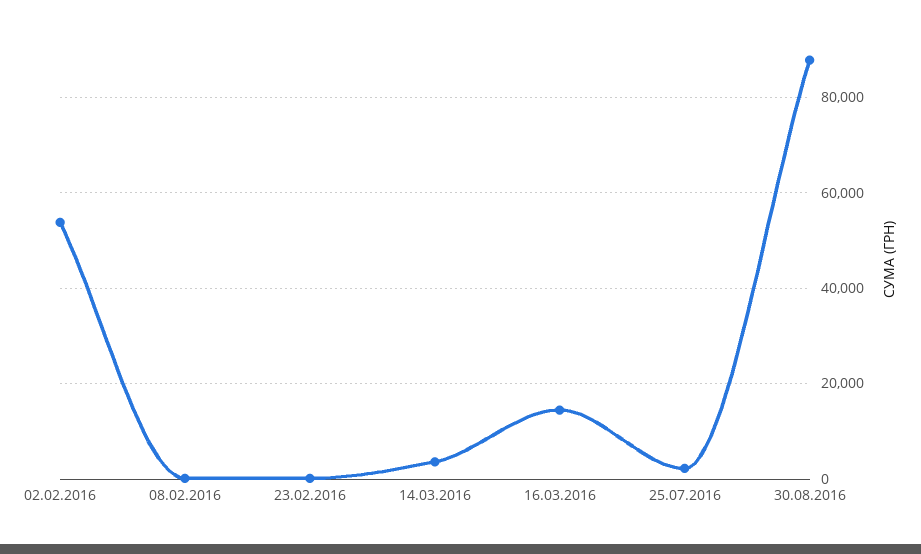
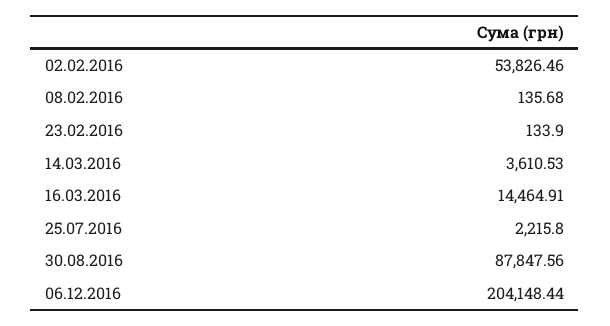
06.12.2016: none -> 204148.44

